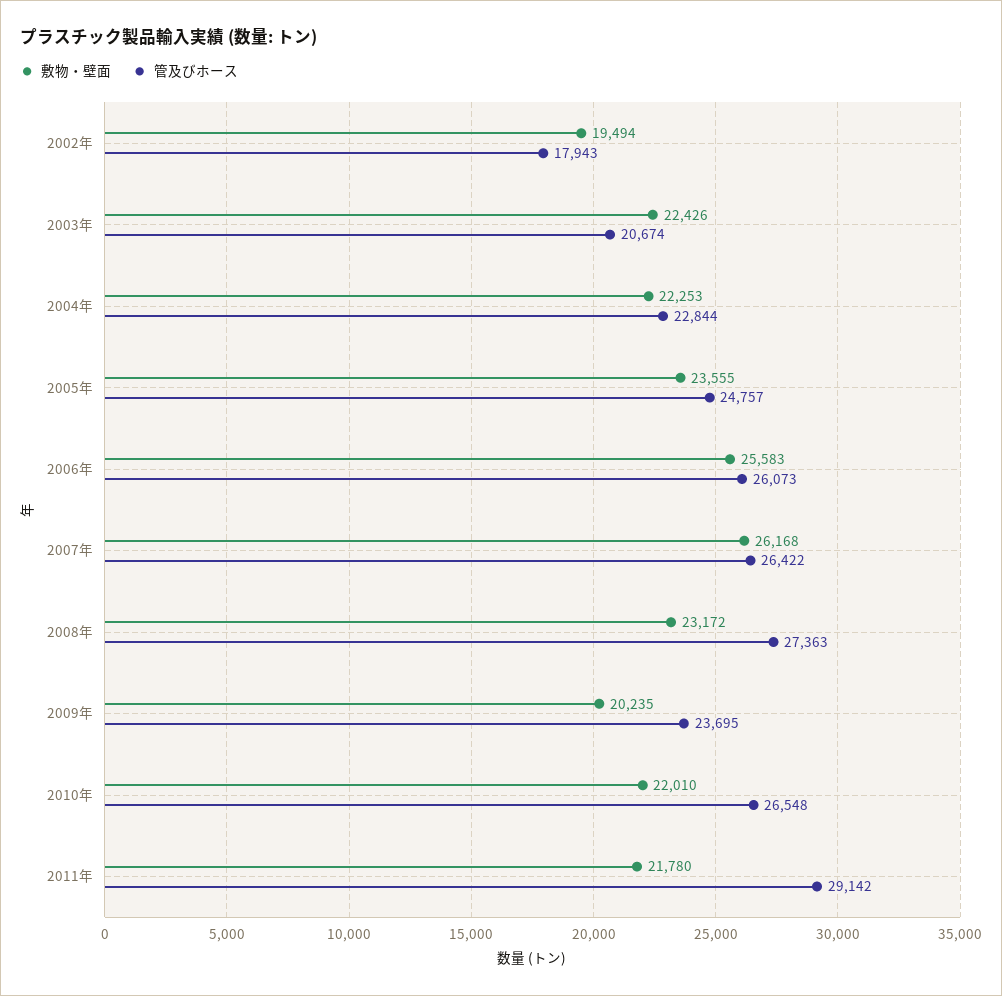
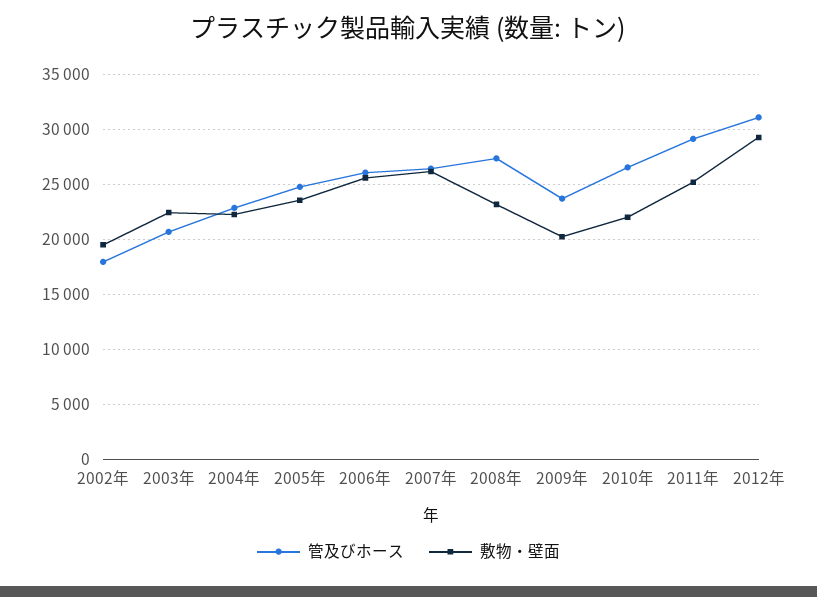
敷物・壁面, 2011年: 21780 -> 25000
管及びホース, 2012年: none -> 31000
敷物・壁面, 2012年: none -> 29000

